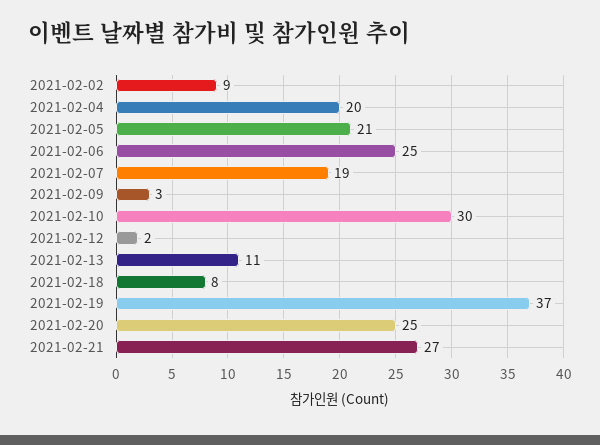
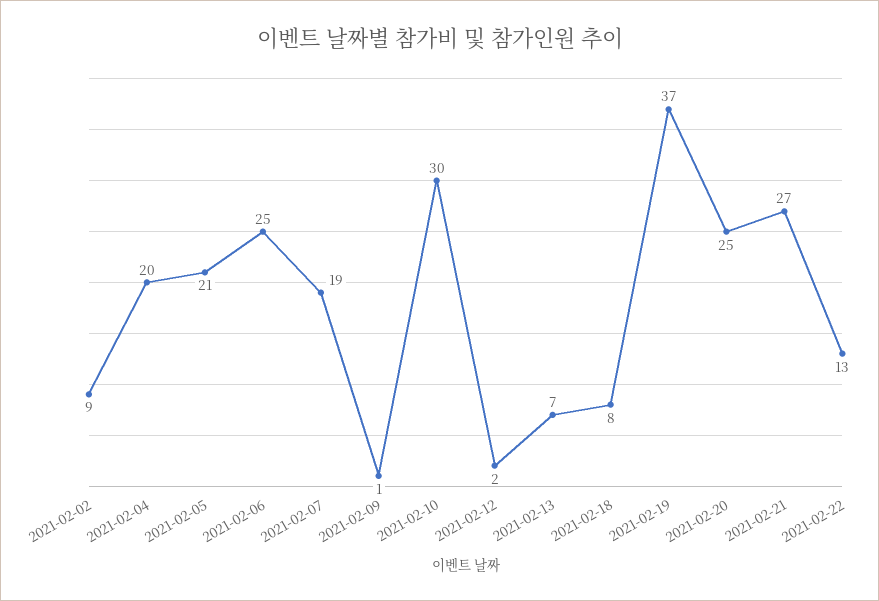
2021-02-09: 3 -> 1
2021-02-13: 11 -> 7
2021-02-22: none -> 13

